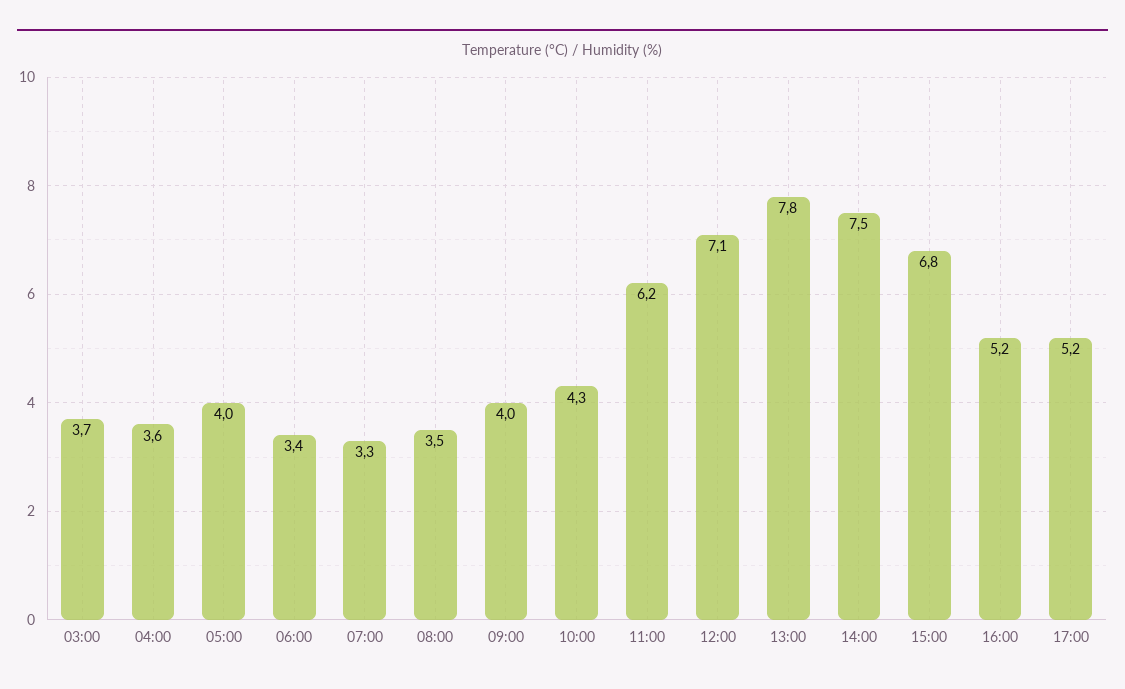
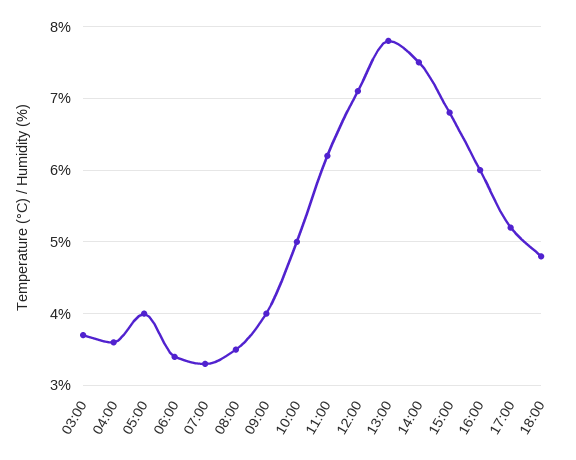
10:00: 4.3 -> 5
16:00: 5.2 -> 6
18:00: none -> 4.8

